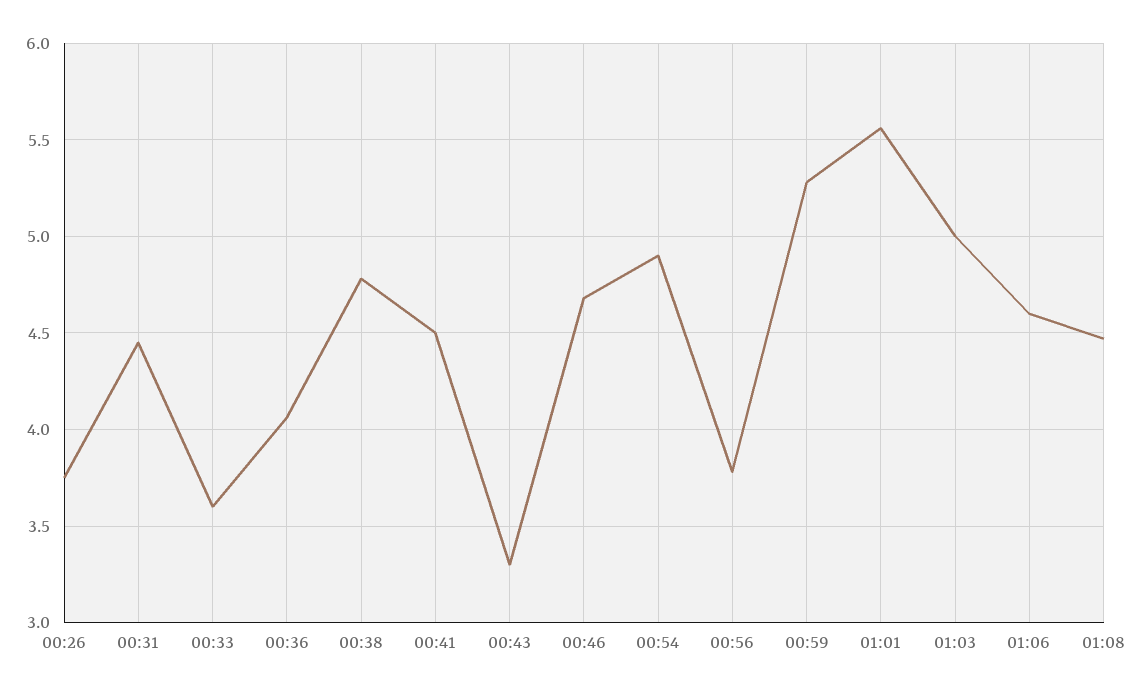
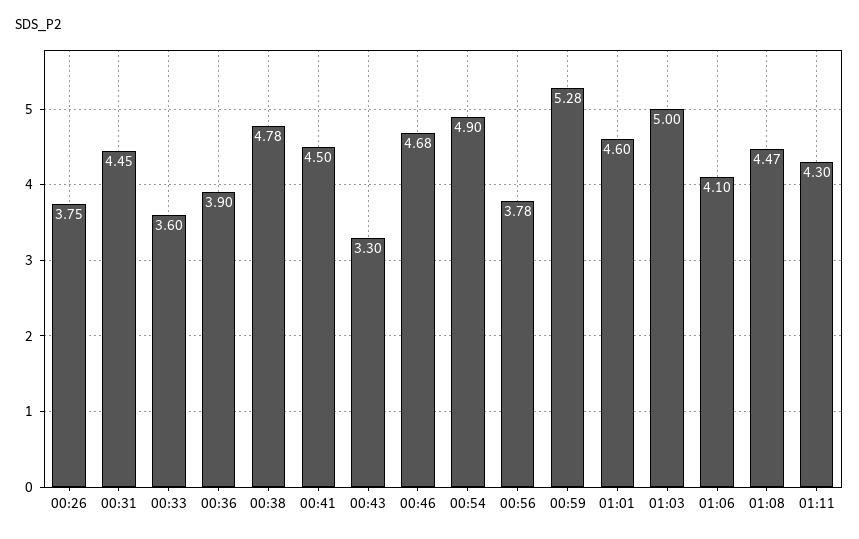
00:36: 4.05 -> 3.9
01:01: 5.55 -> 4.6
01:06: 4.6 -> 4.1
01:11: none -> 4.3

